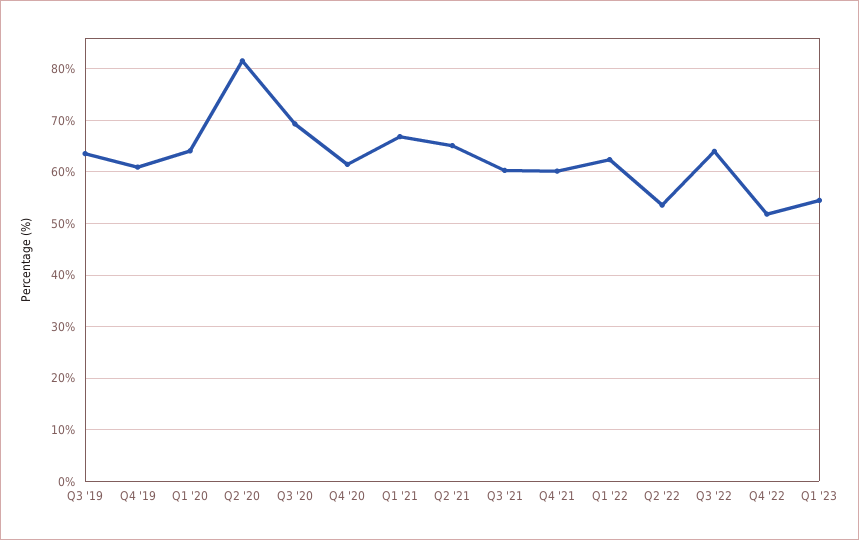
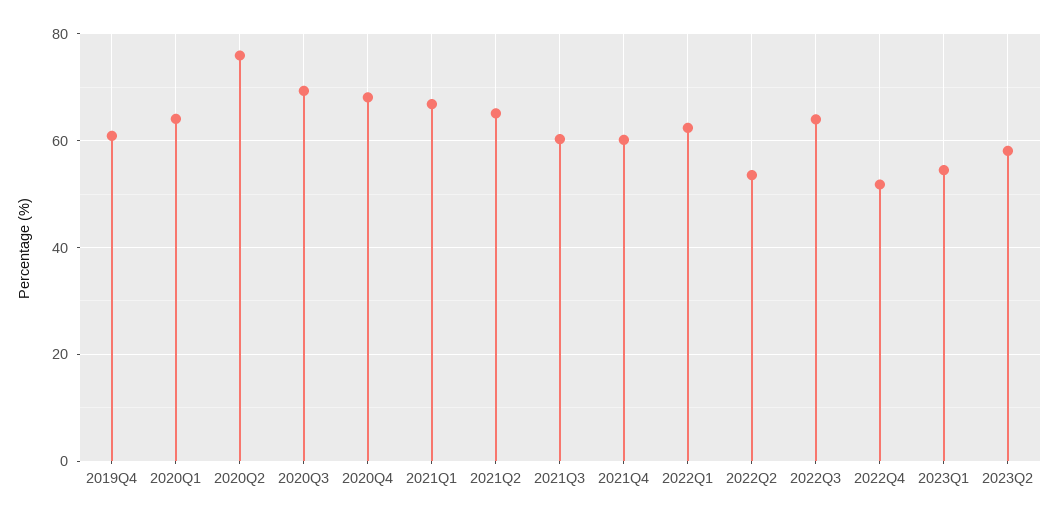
Q3 '19: 64 -> none
Q2 '20: 82 -> 76
Q4 '20: 62 -> 68
2023Q2: none -> 58

